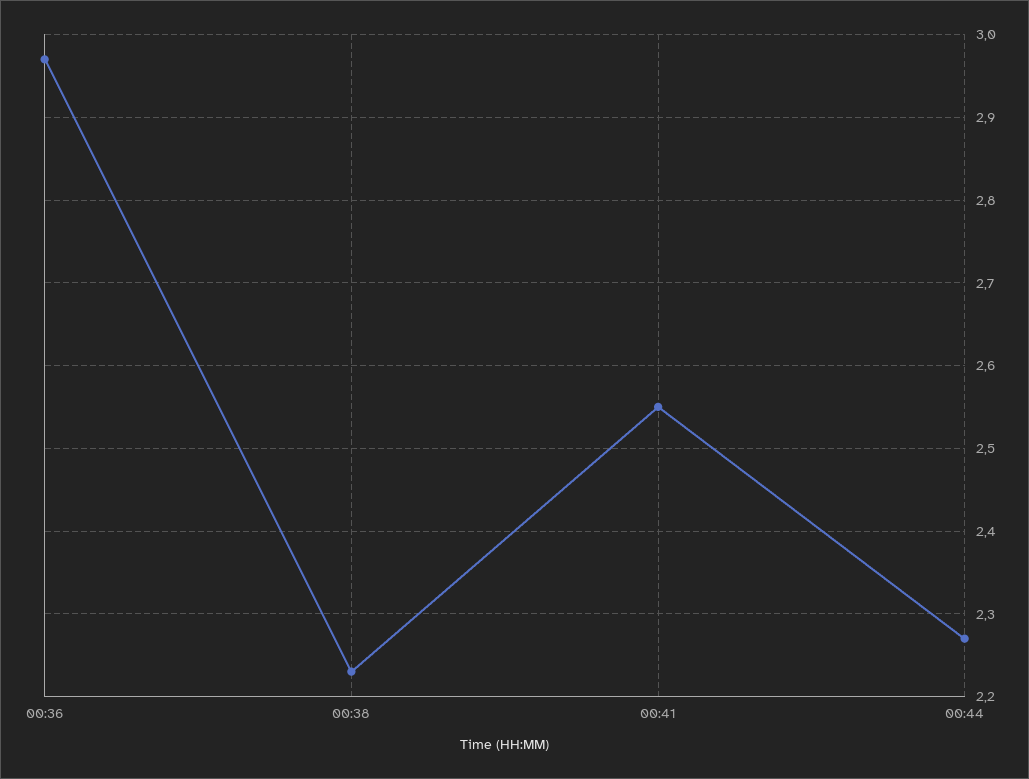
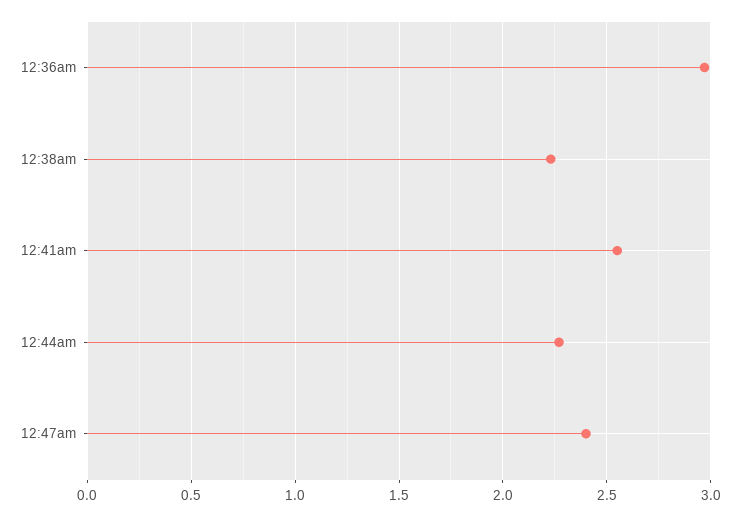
12:47am: none -> 2.4

